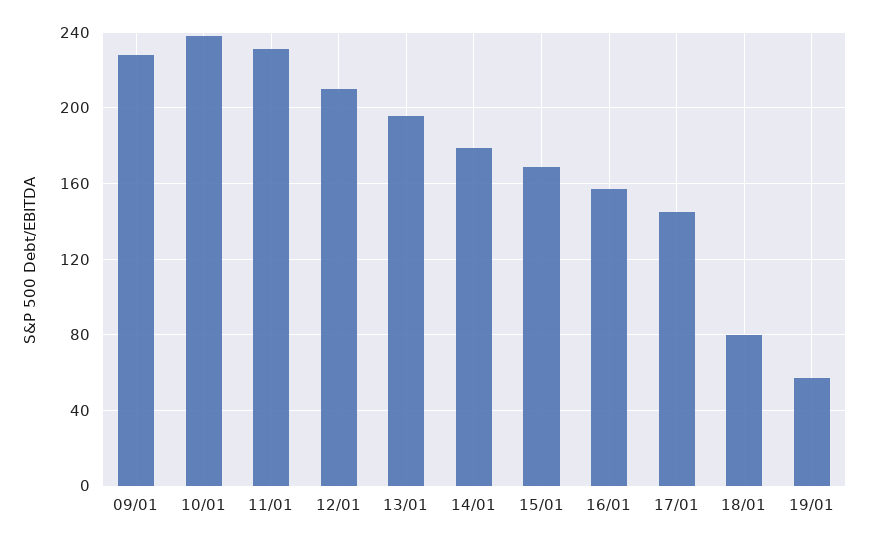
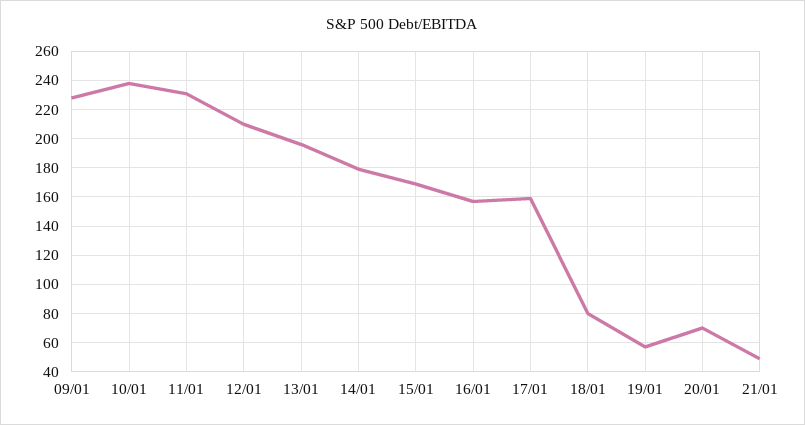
17/01: 145 -> 160
20/01: none -> 70
21/01: none -> 50

